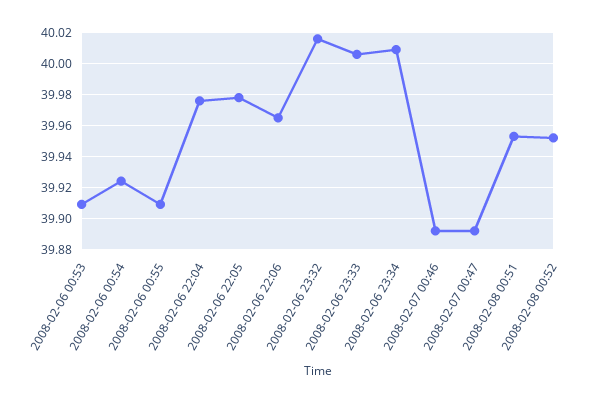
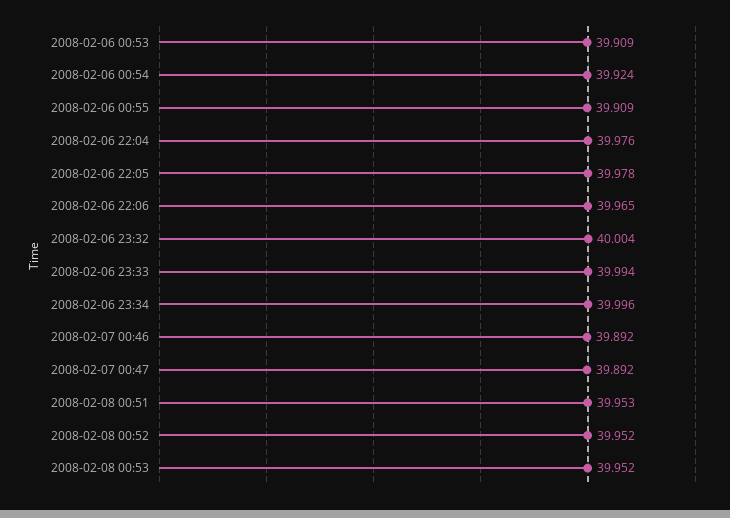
2008-02-06 23:32: 40.015 -> 40.004
2008-02-06 23:33: 40.005 -> 39.994
2008-02-06 23:34: 40.01 -> 39.996
2008-02-08 00:53: none -> 39.952

